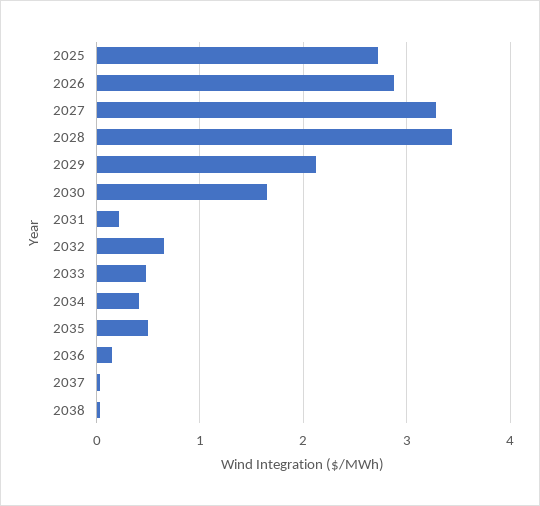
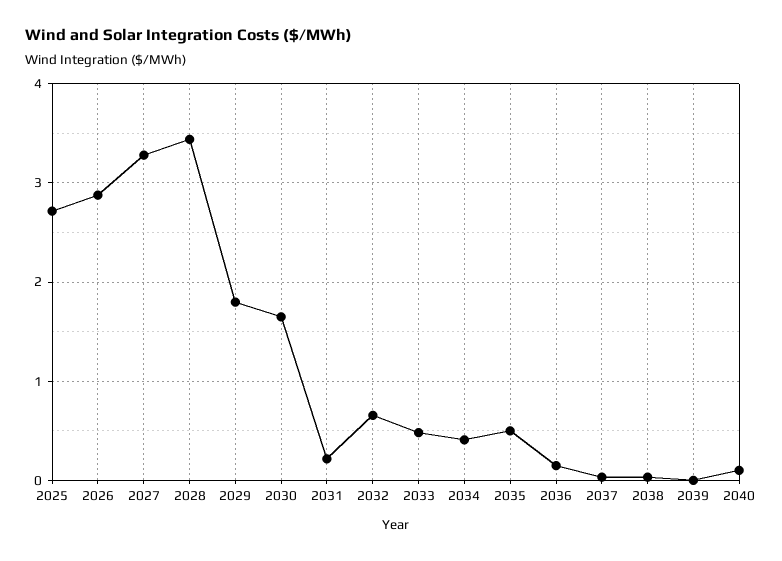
2029: 2.1 -> 1.8
2039: none -> 0
2040: none -> 0.1

